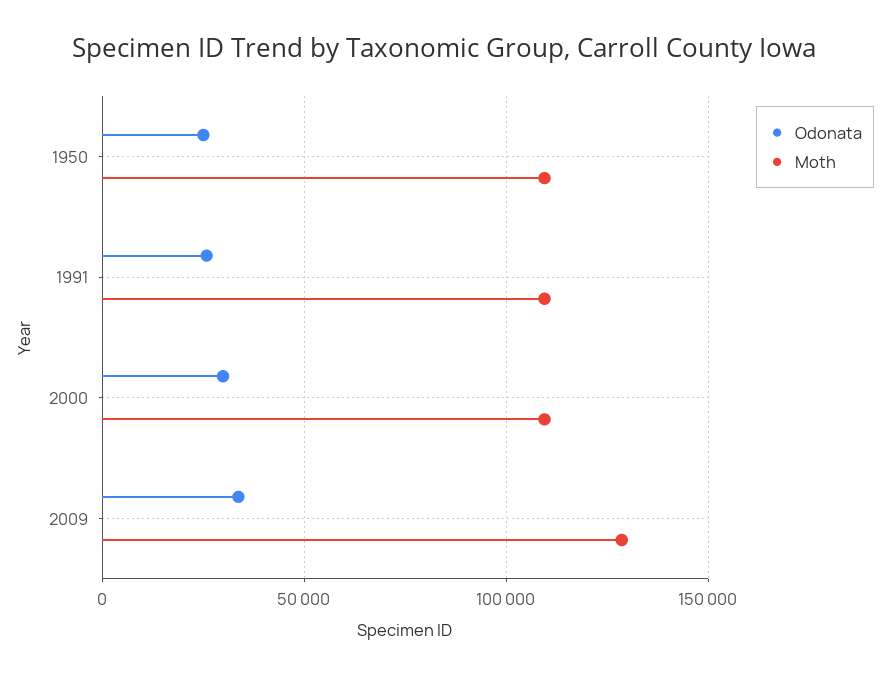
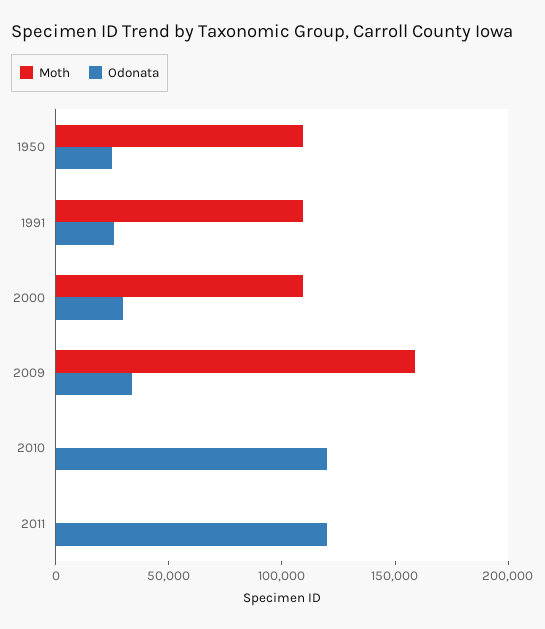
Moth, 2009: 130000 -> 160000
Moth, 2010: none -> 0
Odonata, 2010: none -> 120000
Moth, 2011: none -> 0
Odonata, 2011: none -> 120000

